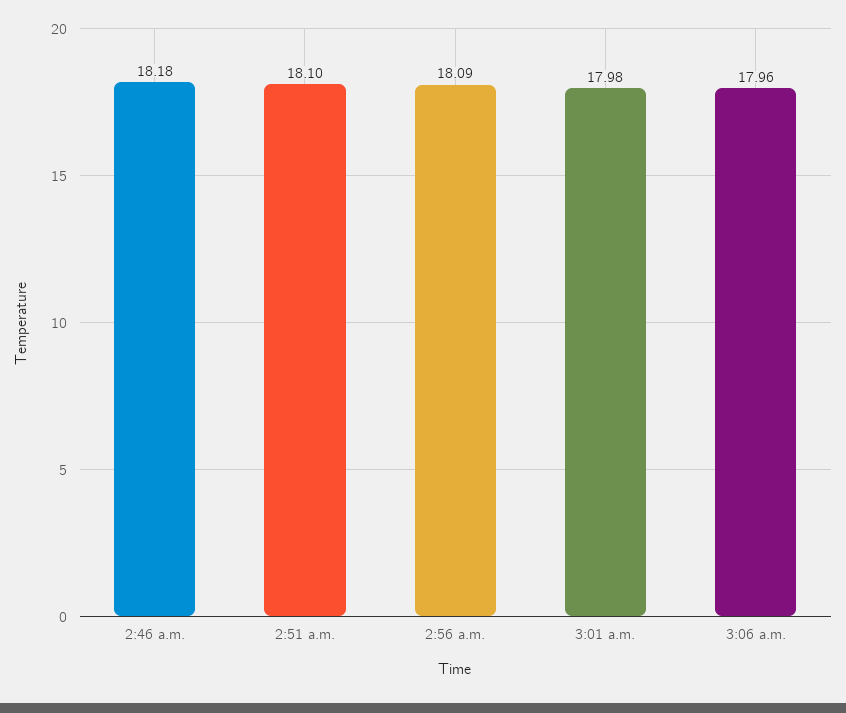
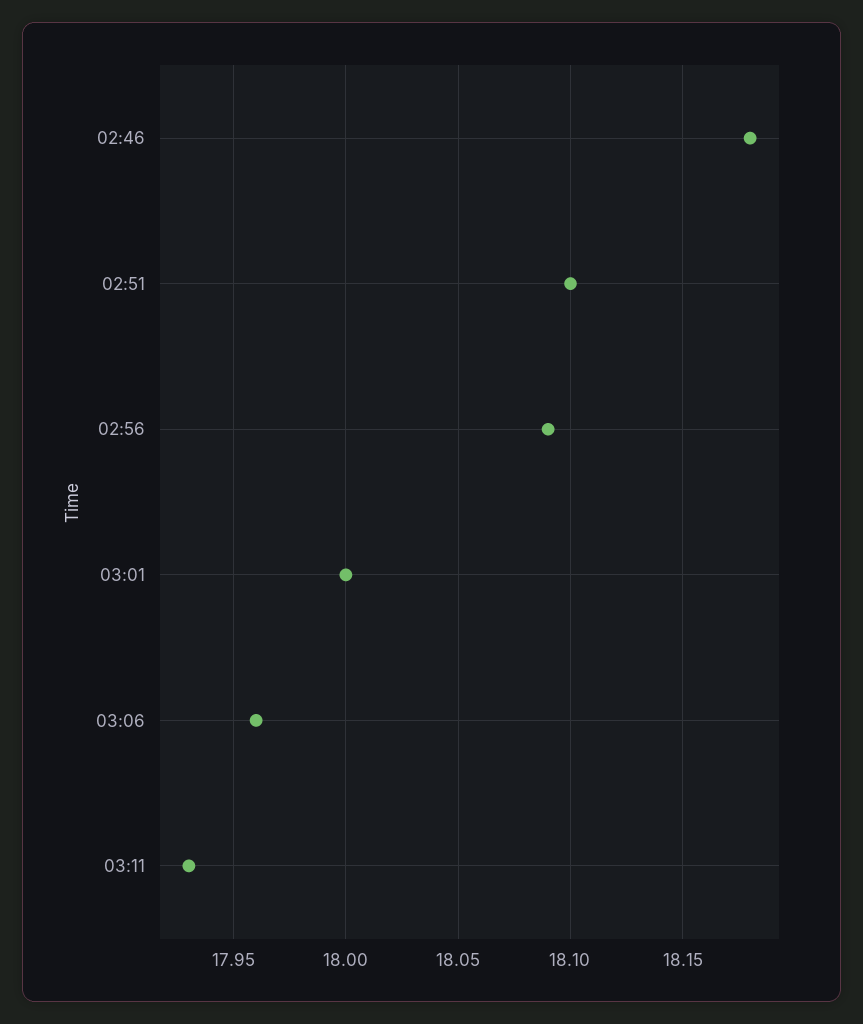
3:01 a.m.: 17.98 -> 18
03:11: none -> 17.93

